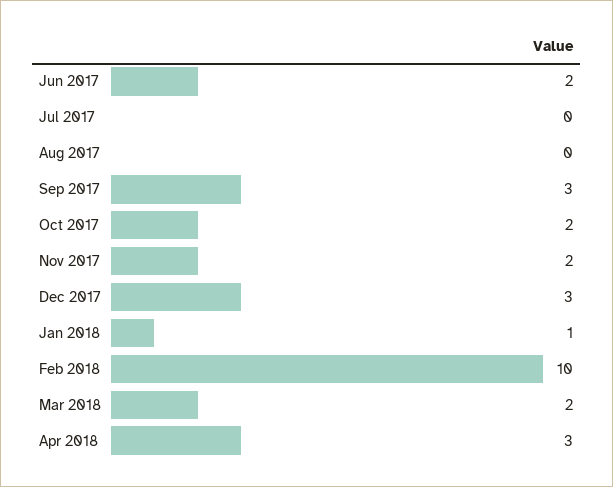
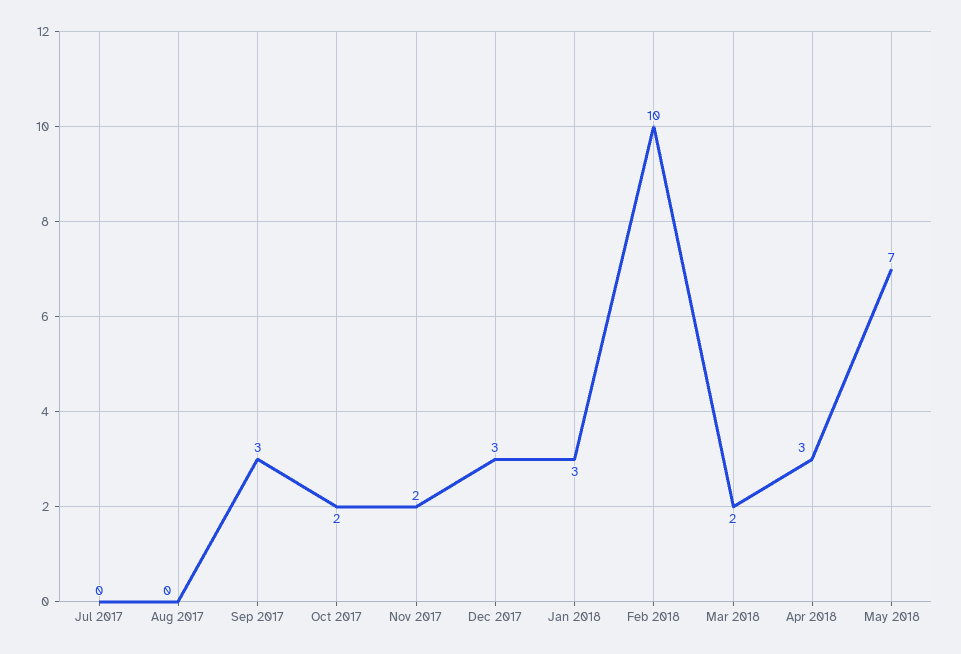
Jun 2017: 2 -> none
Jan 2018: 1 -> 3
May 2018: none -> 7

